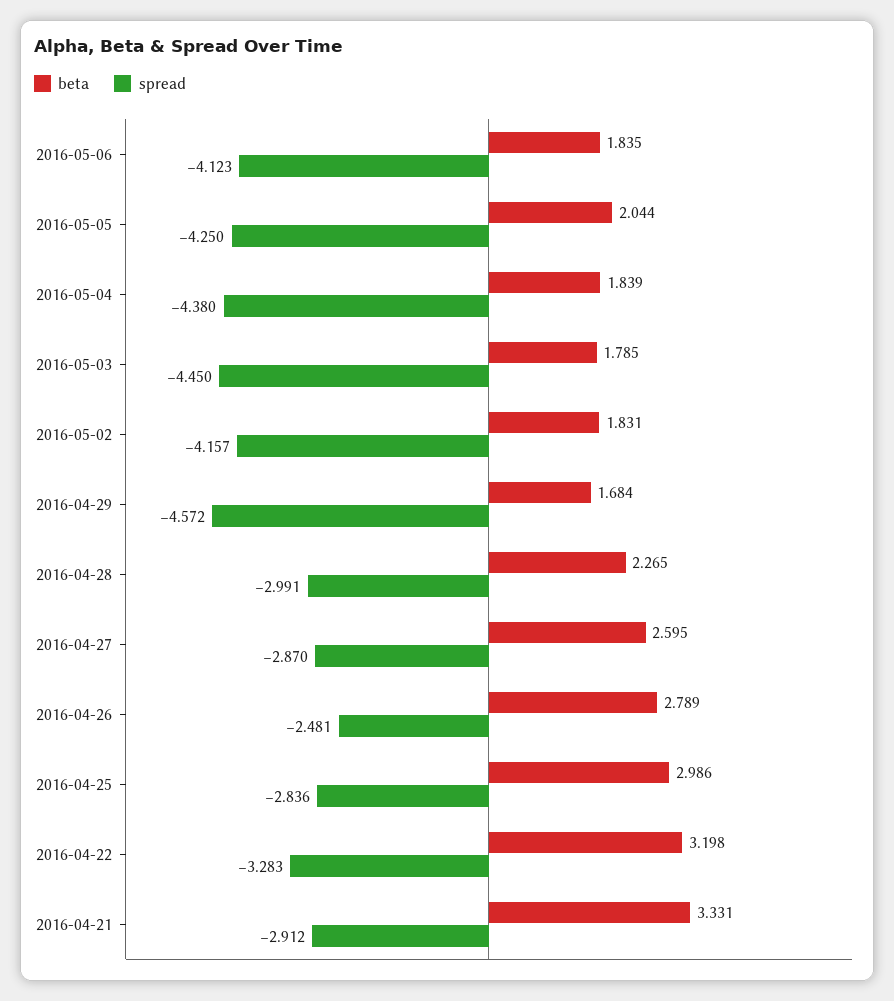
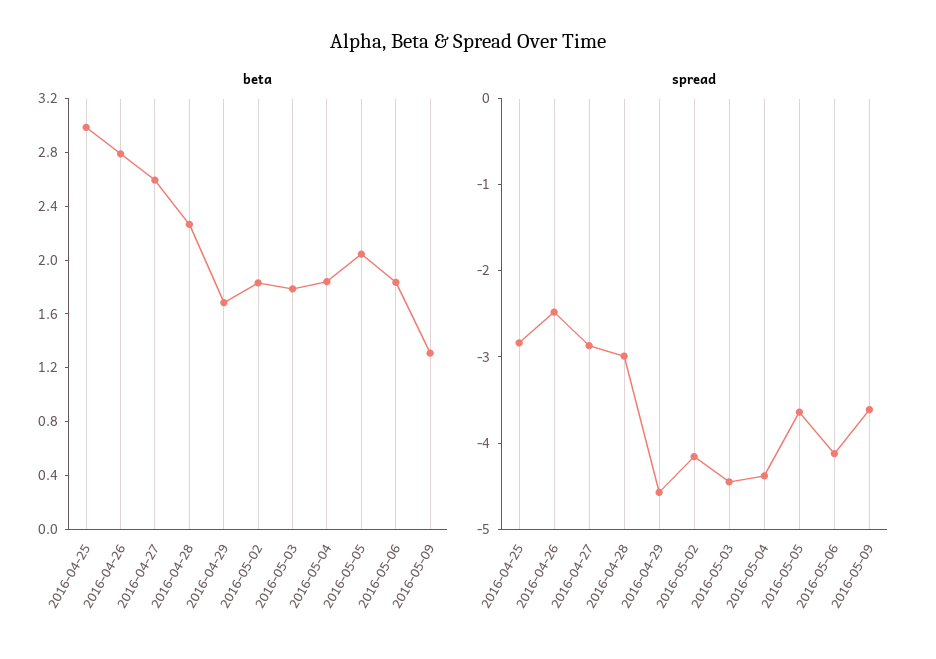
spread, 2016-05-05: -4.25 -> -3.6
beta, 2016-04-22: 3.198 -> none
spread, 2016-04-22: -3.283 -> none
beta, 2016-04-21: 3.331 -> none
spread, 2016-04-21: -2.912 -> none
beta, 2016-05-09: none -> 1.3
spread, 2016-05-09: none -> -3.6

